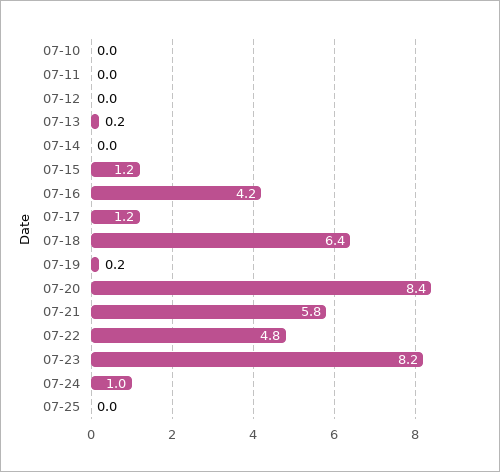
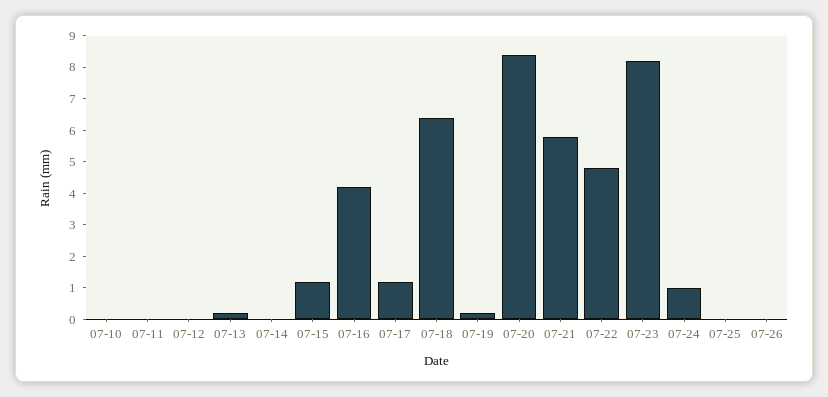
07-26: none -> 0

